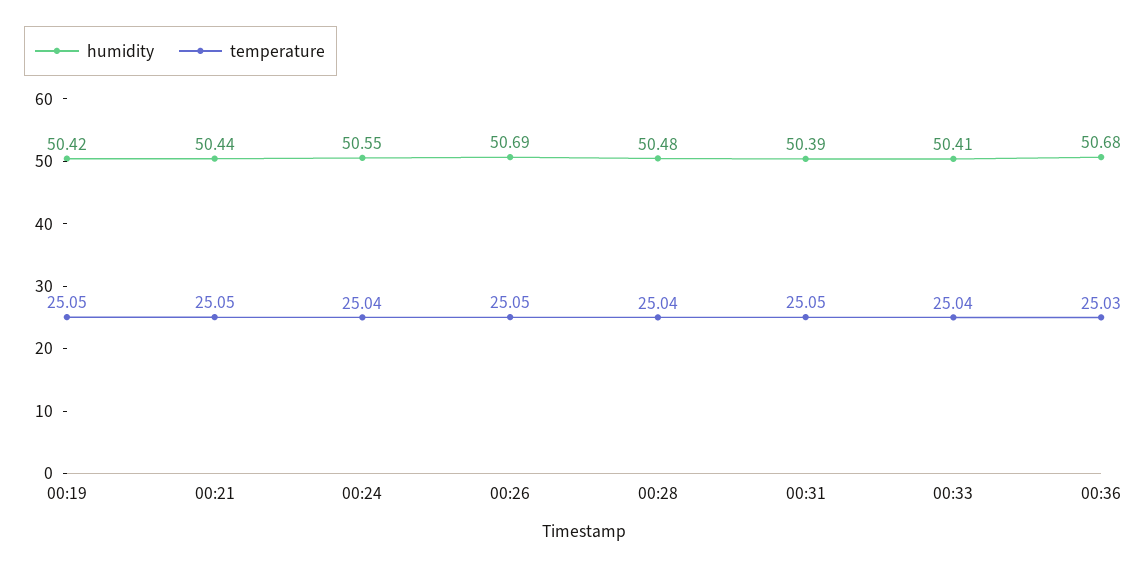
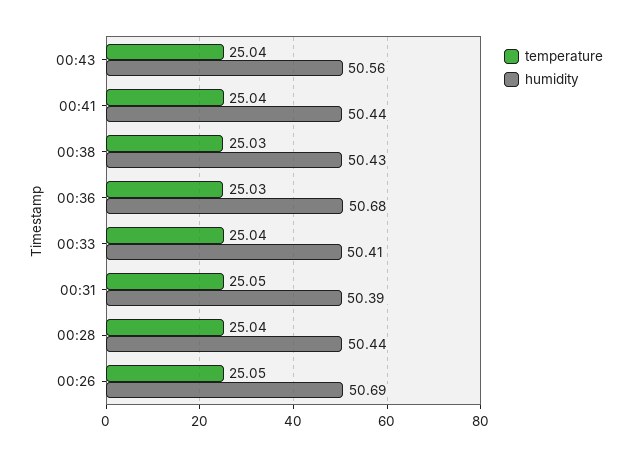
humidity, 00:19: 50.42 -> none
temperature, 00:19: 25.05 -> none
humidity, 00:21: 50.44 -> none
temperature, 00:21: 25.05 -> none
humidity, 00:24: 50.55 -> none
temperature, 00:24: 25.04 -> none
humidity, 00:28: 50.48 -> 50.44
temperature, 00:43: none -> 25.04
humidity, 00:43: none -> 50.56
temperature, 00:41: none -> 25.04
humidity, 00:41: none -> 50.44
temperature, 00:38: none -> 25.03
humidity, 00:38: none -> 50.43

